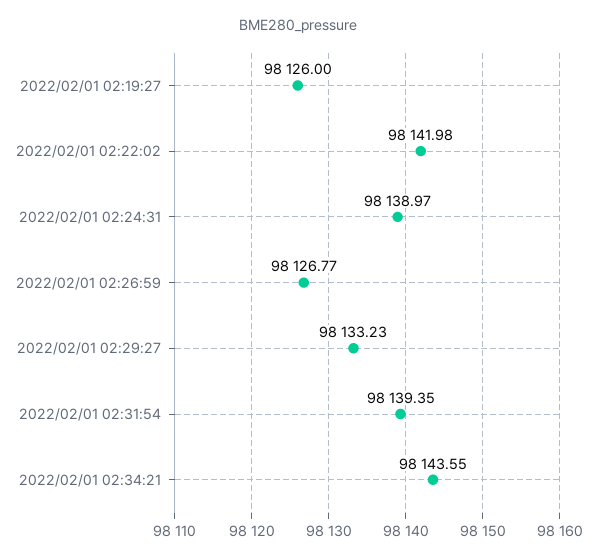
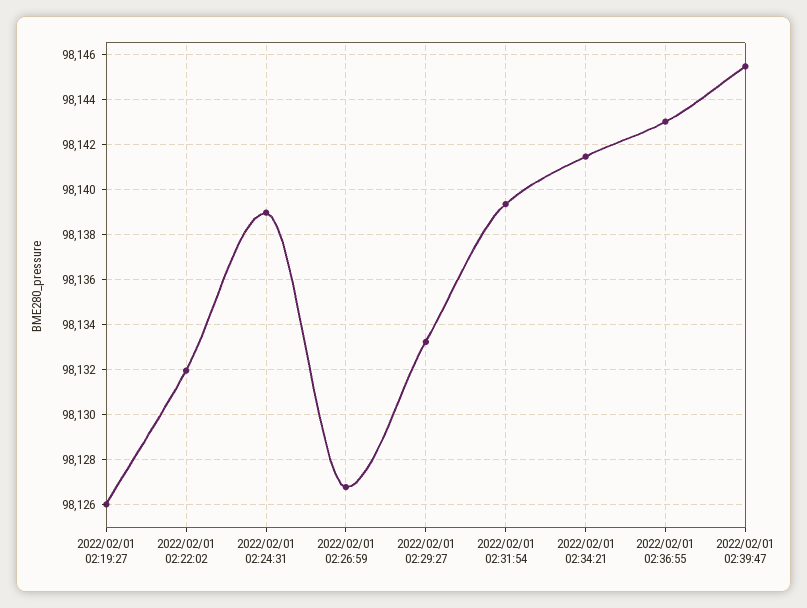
2022/02/01 02:22:02: 98141.98 -> 98132
2022/02/01 02:34:21: 98143.55 -> 98141.5
2022/02/01 02:36:55: none -> 98143
2022/02/01 02:39:47: none -> 98145.5

